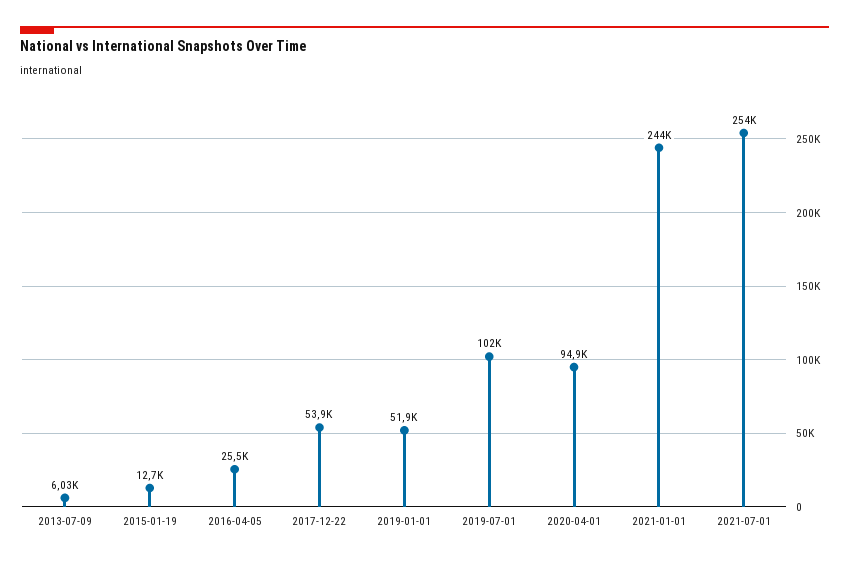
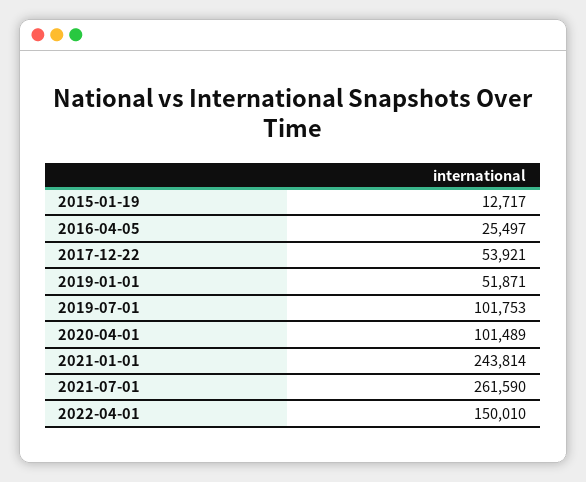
2013-07-09: 6030 -> none
2020-04-01: 94900 -> 101489
2021-07-01: 254000 -> 261590
2022-04-01: none -> 150010

